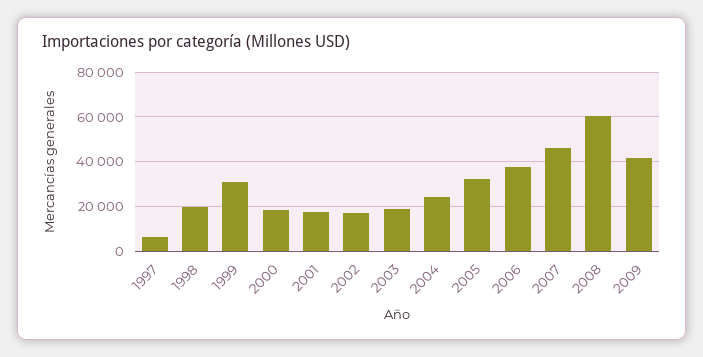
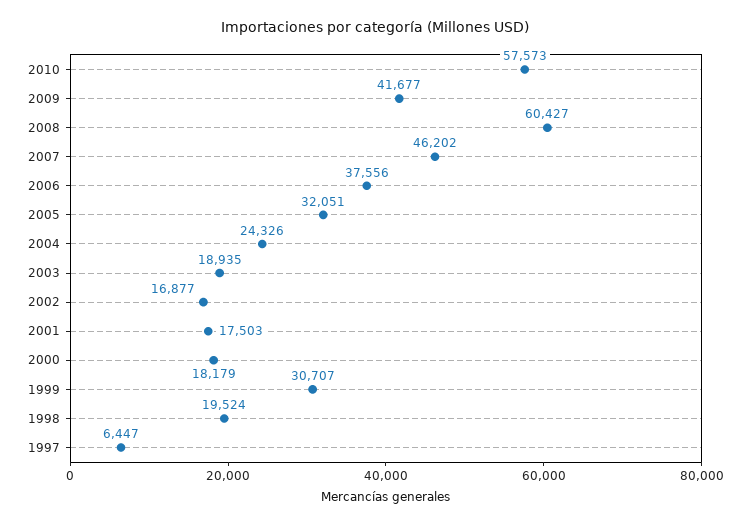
2010: none -> 57573

